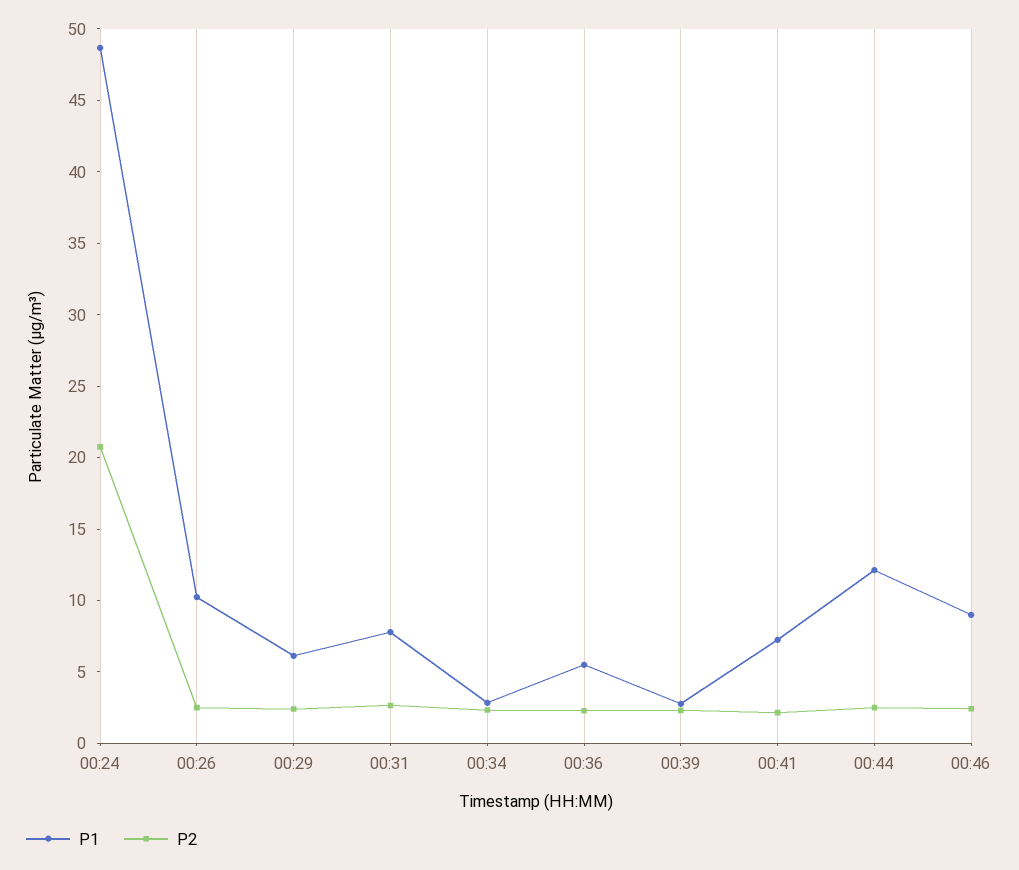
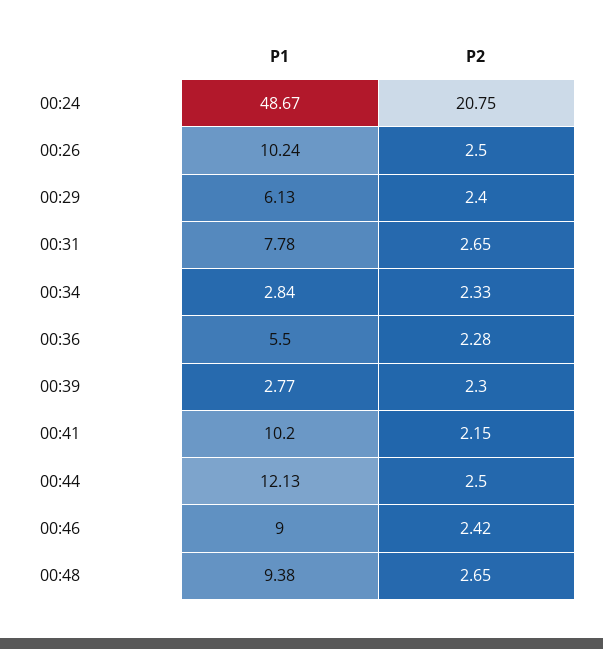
P1, 00:41: 7 -> 10.2
P1, 00:48: none -> 9.38
P2, 00:48: none -> 2.65

